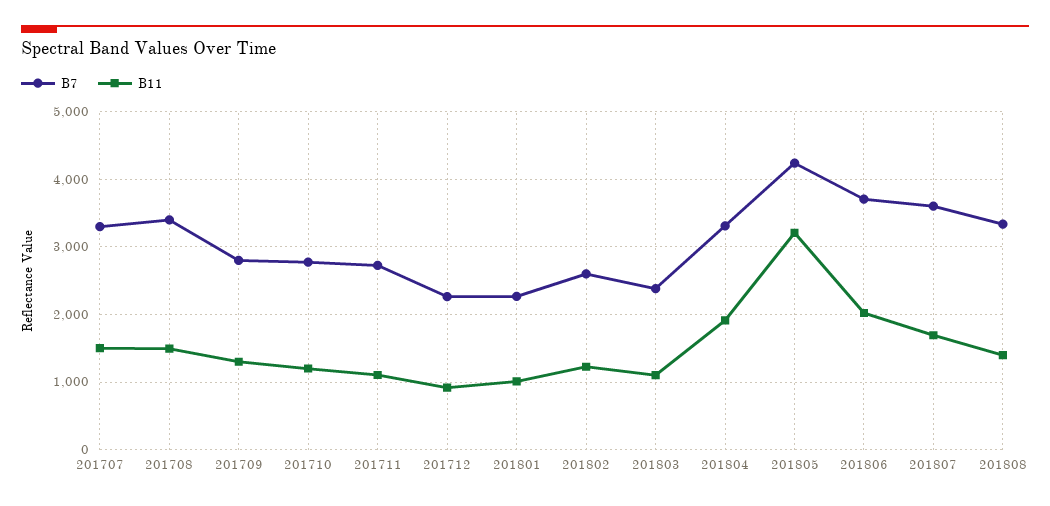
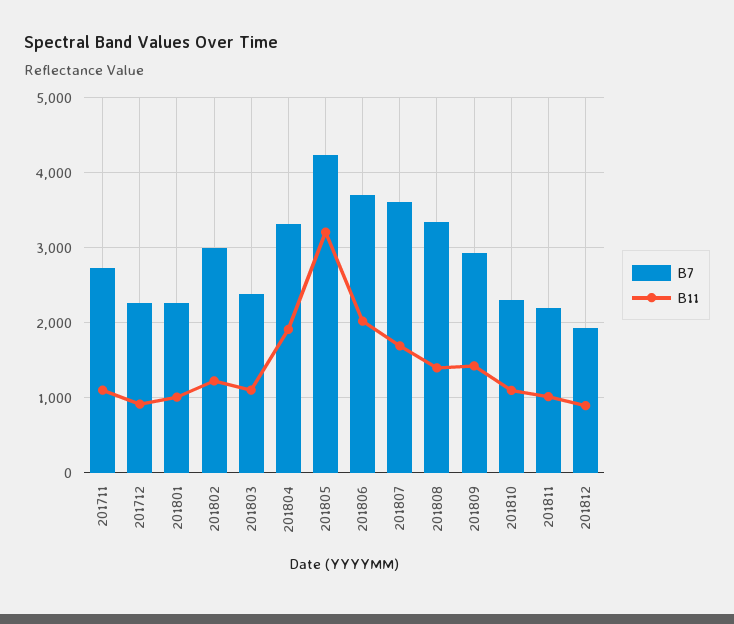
B7, 201707: 3300 -> none
B11, 201707: 1500 -> none
B7, 201708: 3400 -> none
B11, 201708: 1500 -> none
B7, 201709: 2800 -> none
B11, 201709: 1300 -> none
B7, 201710: 2800 -> none
B11, 201710: 1200 -> none
B7, 201802: 2600 -> 3000
B7, 201809: none -> 2900
B11, 201809: none -> 1400
B7, 201810: none -> 2300
B11, 201810: none -> 1100
B7, 201811: none -> 2200
B11, 201811: none -> 1000
B7, 201812: none -> 1900
B11, 201812: none -> 900

